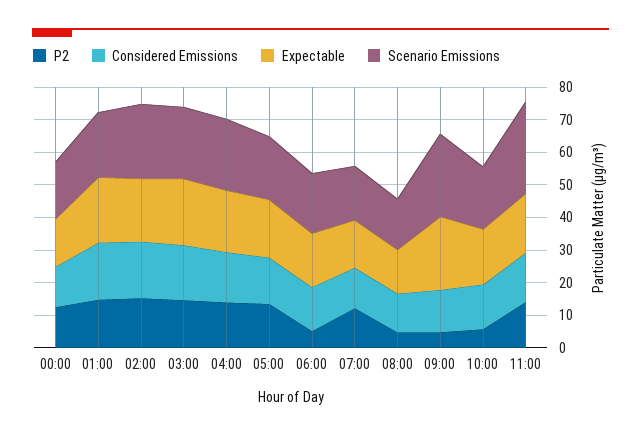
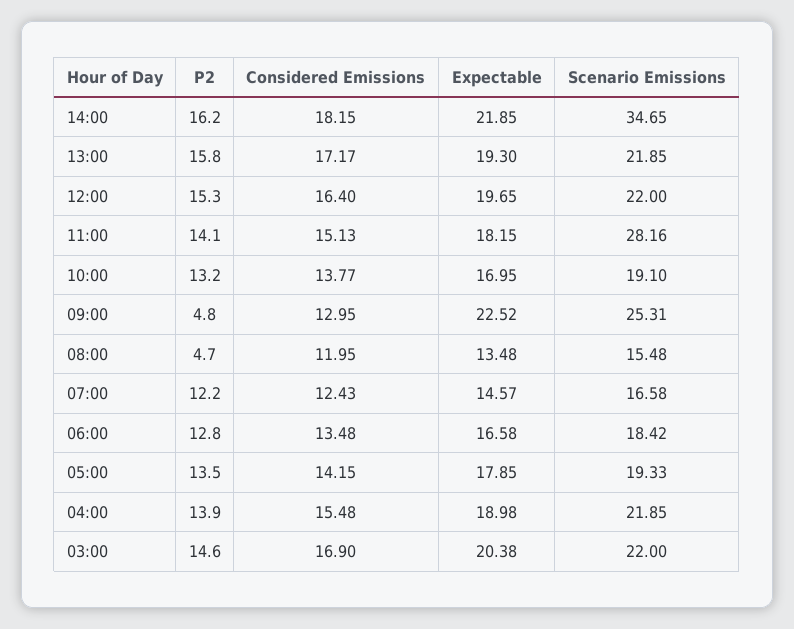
P2, 00:00: 12.5 -> none
Considered Emissions, 00:00: 12.5 -> none
Expectable, 00:00: 15 -> none
Scenario Emissions, 00:00: 17.5 -> none
P2, 01:00: 15 -> none
Considered Emissions, 01:00: 17.5 -> none
Expectable, 01:00: 20 -> none
Scenario Emissions, 01:00: 20 -> none
P2, 02:00: 15 -> none
Considered Emissions, 02:00: 17.5 -> none
Expectable, 02:00: 20 -> none
Scenario Emissions, 02:00: 22.5 -> none
P2, 06:00: 5 -> 12.8
P2, 10:00: 5 -> 13.2
P2, 14:00: none -> 16.2
Considered Emissions, 14:00: none -> 18.15
Expectable, 14:00: none -> 21.85
Scenario Emissions, 14:00: none -> 34.65
P2, 13:00: none -> 15.8
Considered Emissions, 13:00: none -> 17.17
Expectable, 13:00: none -> 19.3
Scenario Emissions, 13:00: none -> 21.85
P2, 12:00: none -> 15.3
Considered Emissions, 12:00: none -> 16.4
Expectable, 12:00: none -> 19.65
Scenario Emissions, 12:00: none -> 22

